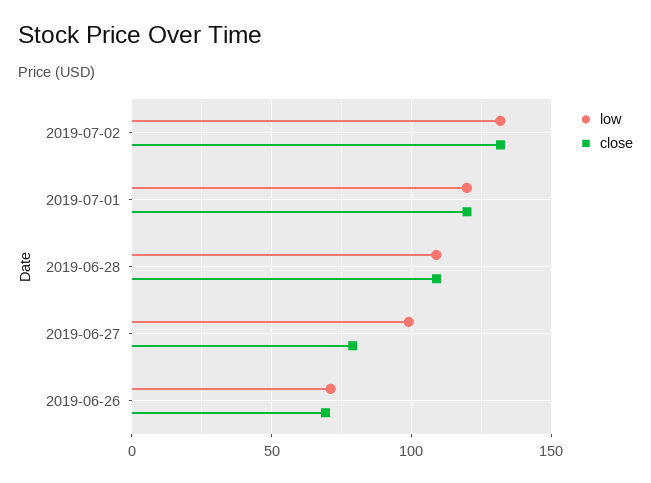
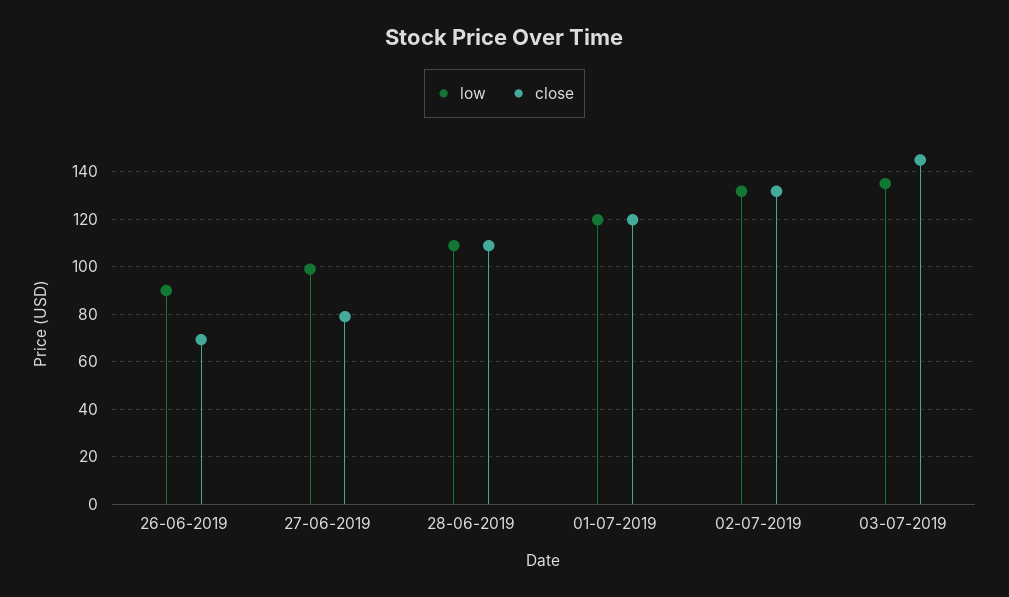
low, 2019-06-26: 70 -> 90
low, 03-07-2019: none -> 135
close, 03-07-2019: none -> 145

